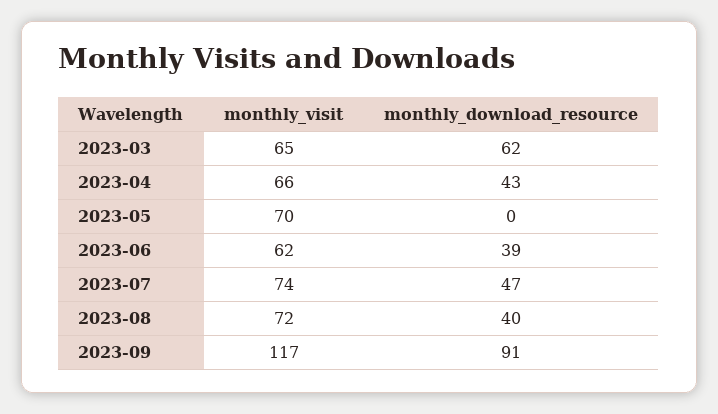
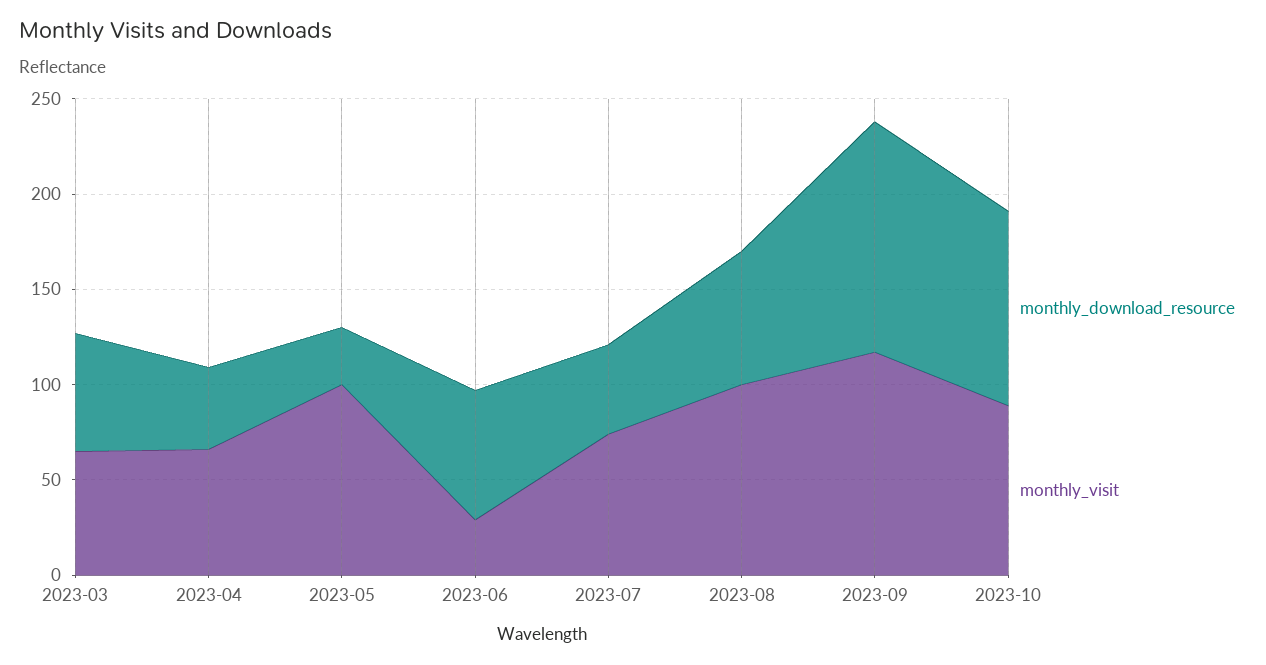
monthly_visit, 2023-05: 70 -> 100
monthly_download_resource, 2023-05: 0 -> 30
monthly_visit, 2023-06: 62 -> 30
monthly_download_resource, 2023-06: 39 -> 70
monthly_visit, 2023-08: 72 -> 100
monthly_download_resource, 2023-08: 40 -> 70
monthly_download_resource, 2023-09: 91 -> 120
monthly_download_resource, 2023-10: none -> 100
monthly_visit, 2023-10: none -> 90

